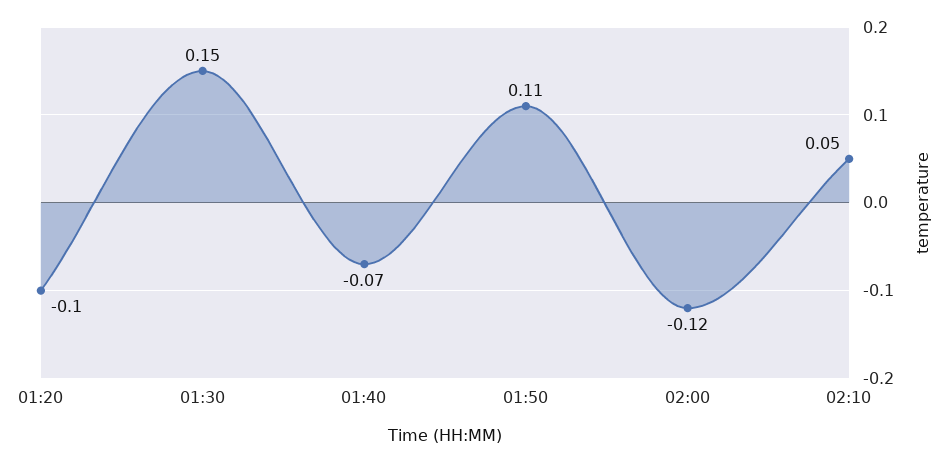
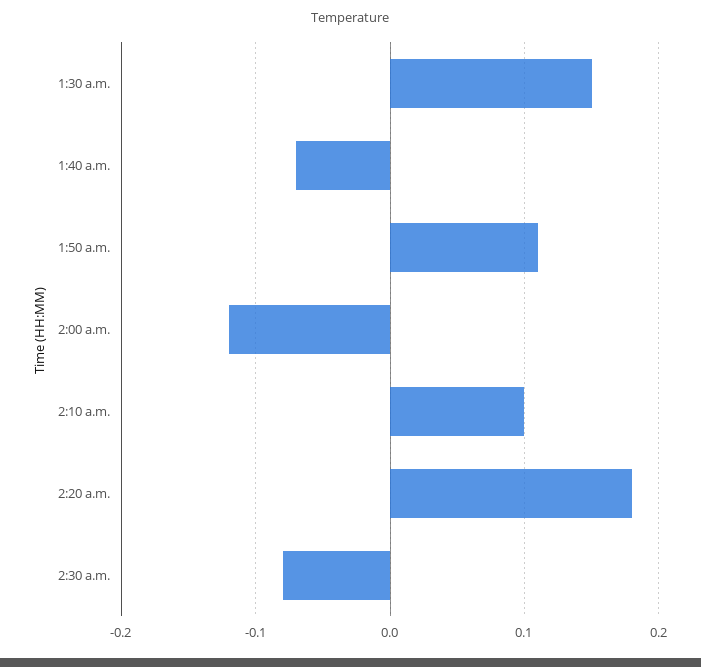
01:20: -0.1 -> none
02:10: 0.05 -> 0.1
2:20 a.m.: none -> 0.18
2:30 a.m.: none -> -0.08

